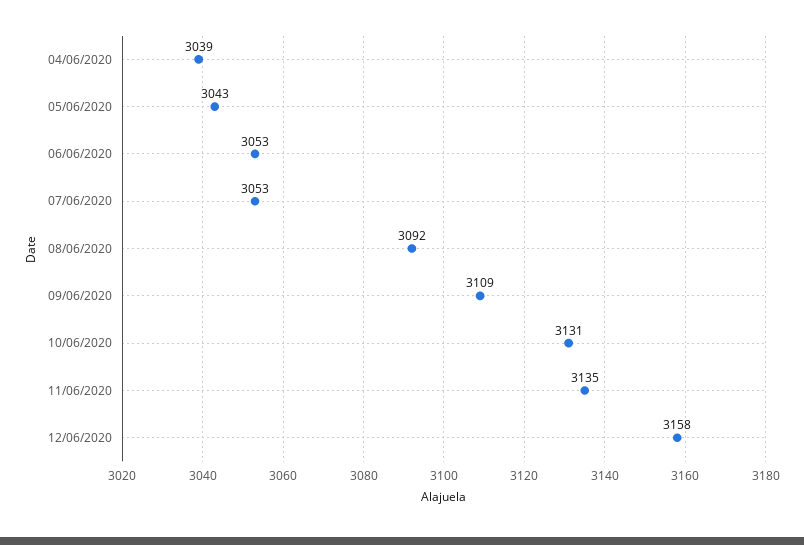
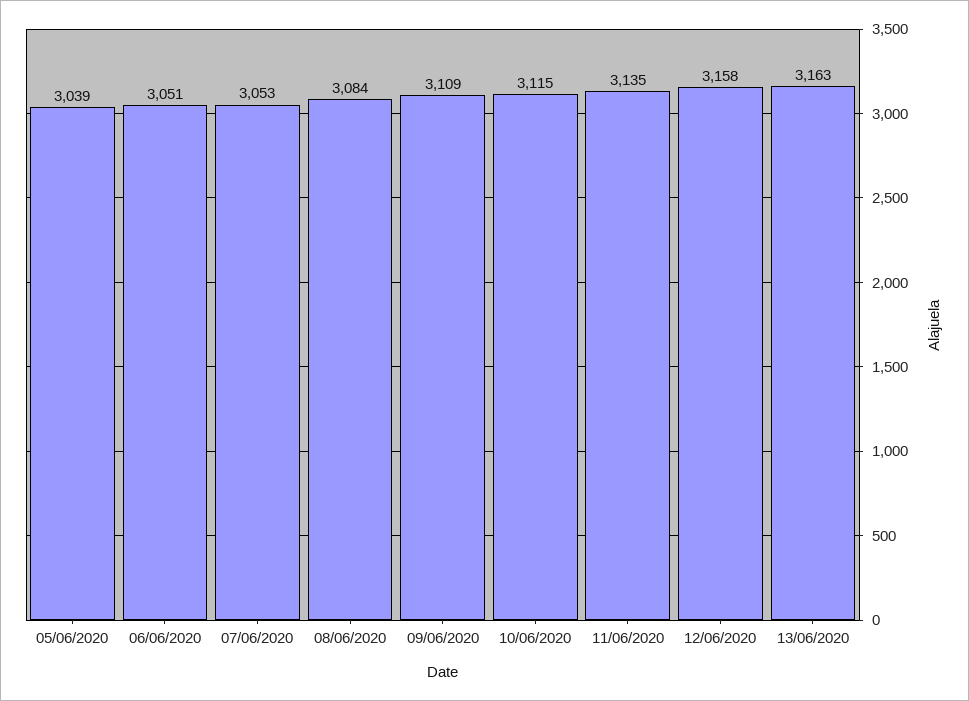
04/06/2020: 3039 -> none
05/06/2020: 3043 -> 3039
06/06/2020: 3053 -> 3051
08/06/2020: 3092 -> 3084
10/06/2020: 3131 -> 3115
13/06/2020: none -> 3163

